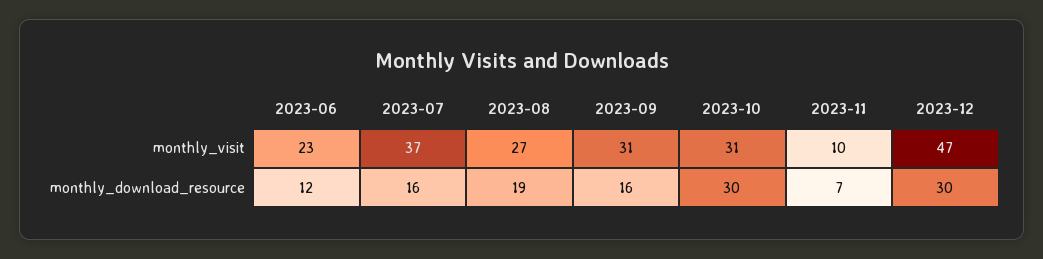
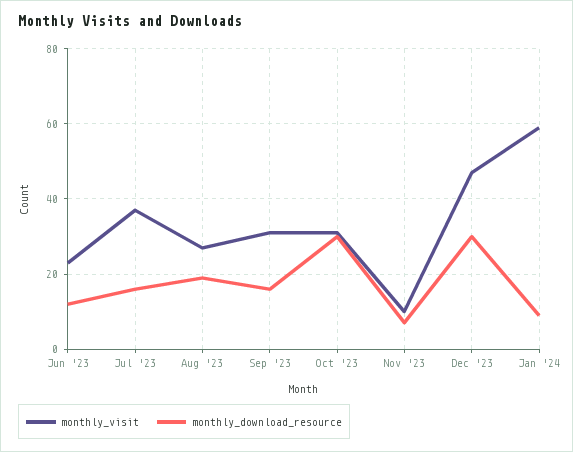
monthly_visit, Jan '24: none -> 60
monthly_download_resource, Jan '24: none -> 10

